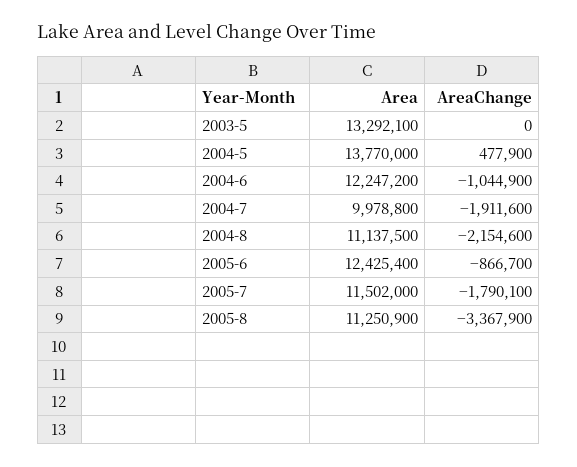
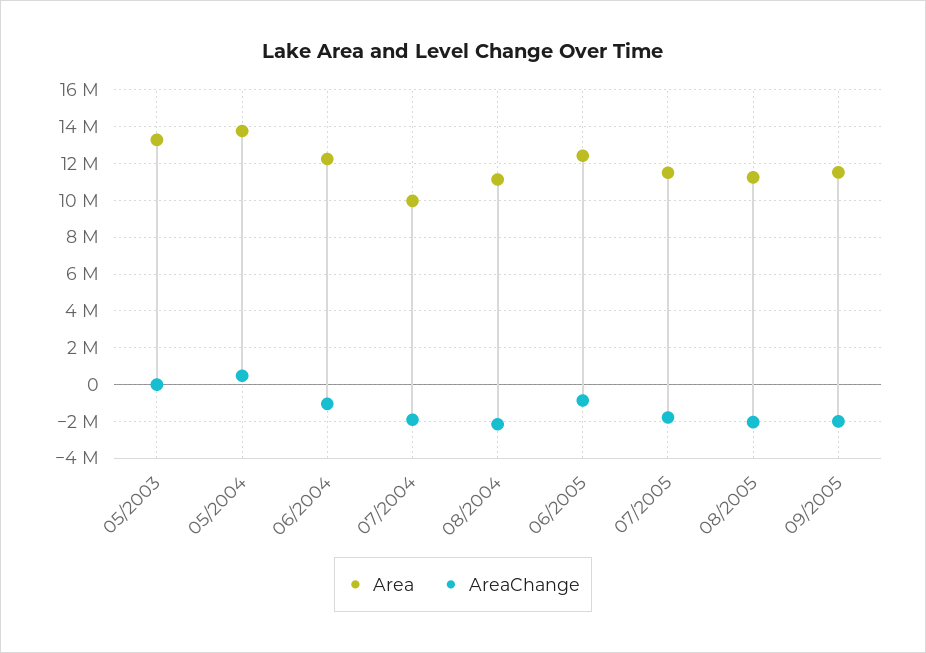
AreaChange, 2005-8: -3367900 -> -2000000
Area, 09/2005: none -> 11500000
AreaChange, 09/2005: none -> -2000000

